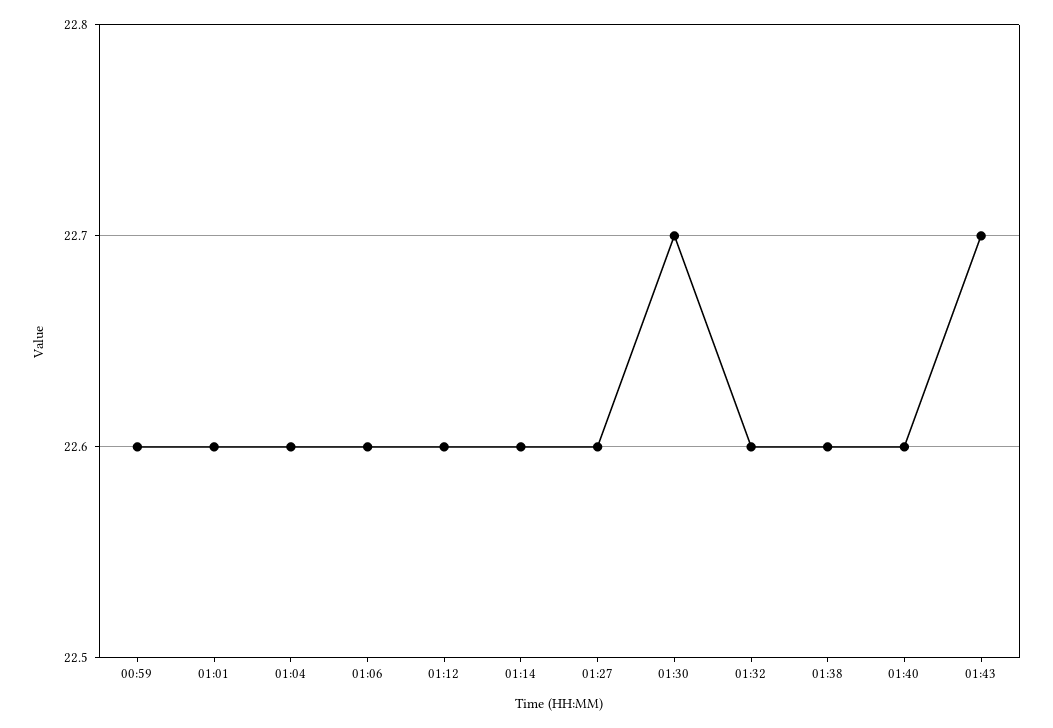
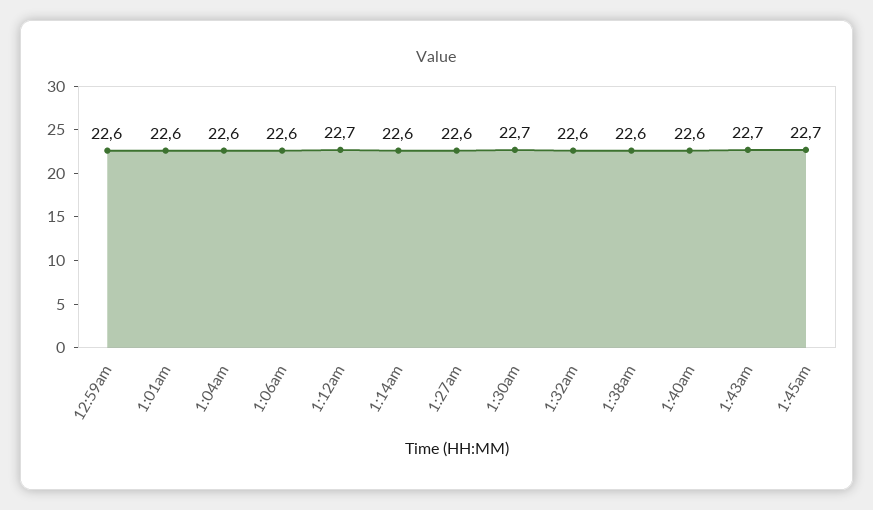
01:12: 22.6 -> 22.7
1:45am: none -> 22.7

